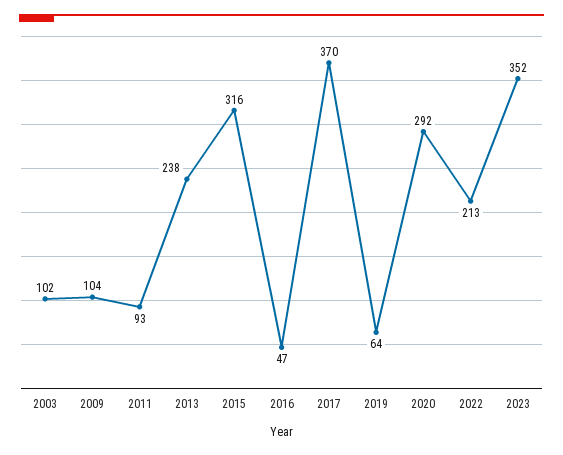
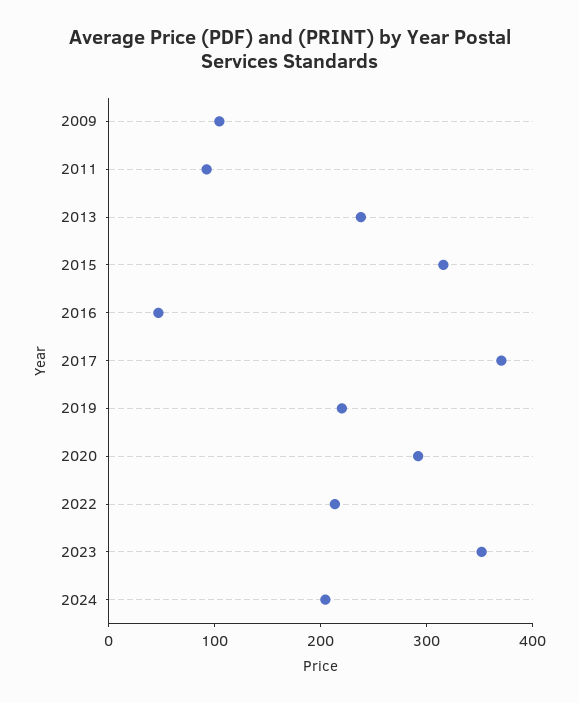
2003: 102 -> none
2019: 64 -> 220
2024: none -> 200

